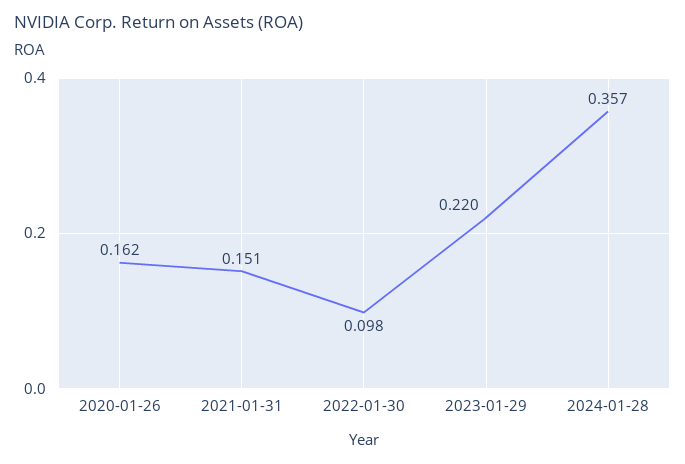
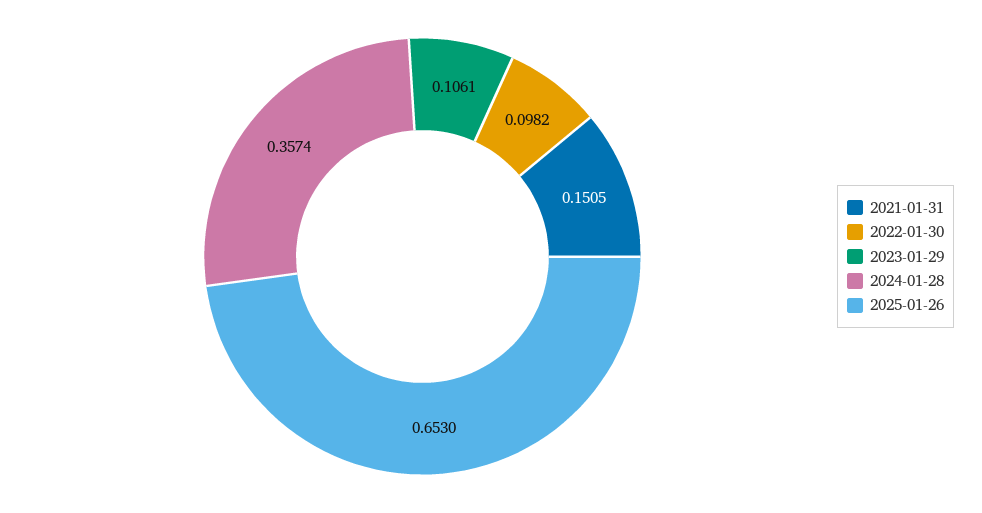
2020-01-26: 0.162 -> none
2023-01-29: 0.22 -> 0.1061
2025-01-26: none -> 0.653

